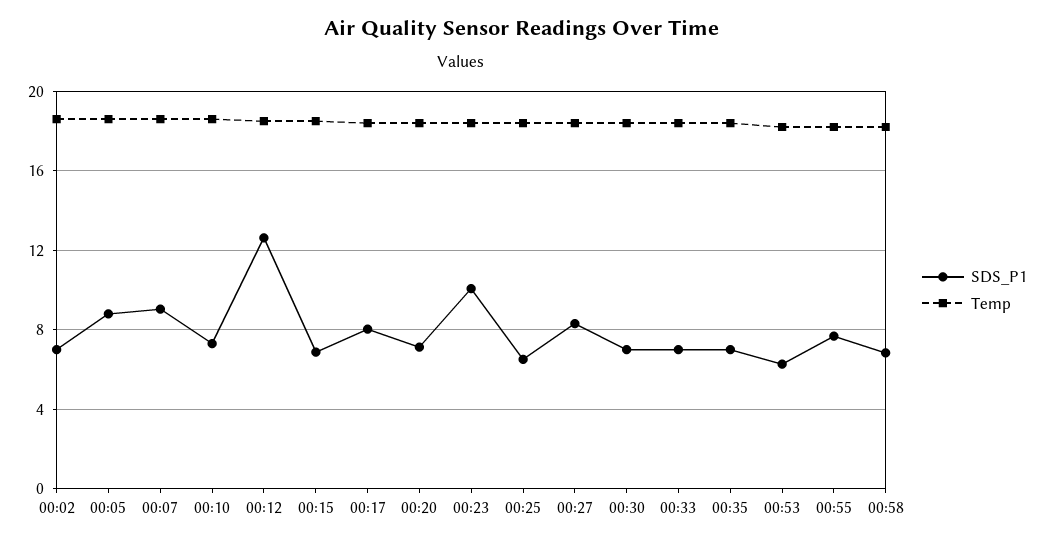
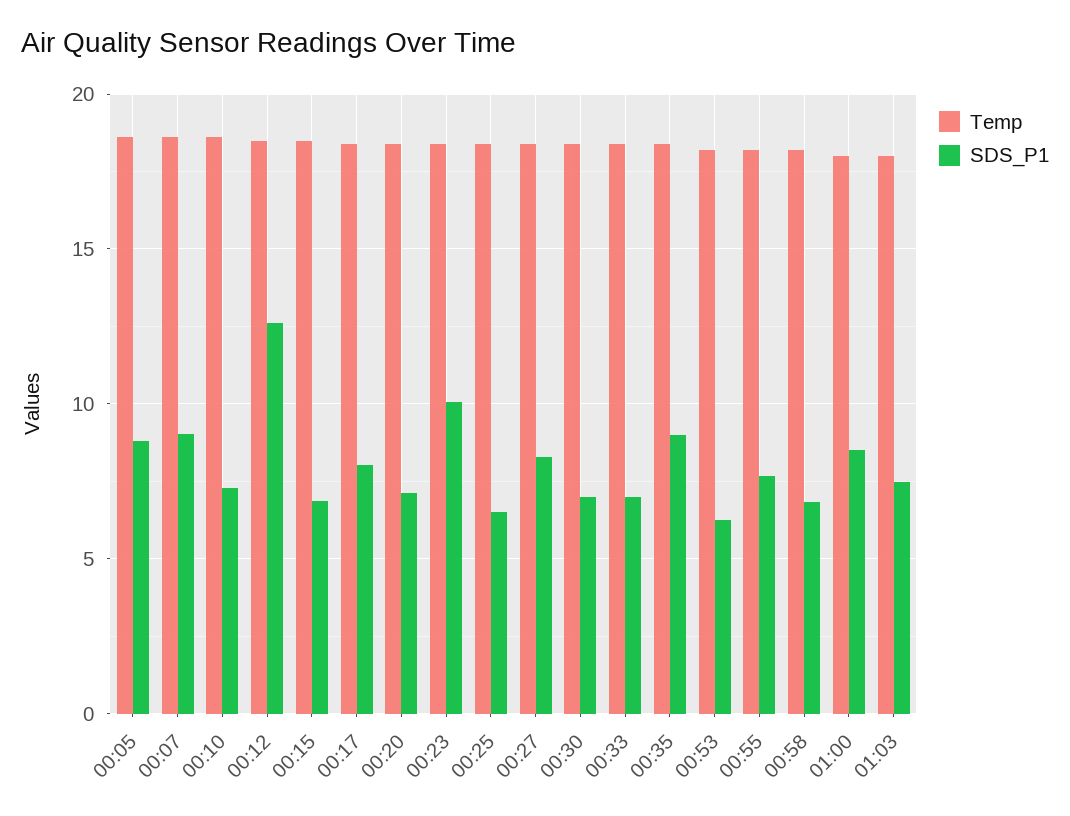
SDS_P1, 00:02: 7 -> none
Temp, 00:02: 18.5 -> none
SDS_P1, 00:35: 7 -> 9
Temp, 01:00: none -> 18
SDS_P1, 01:00: none -> 8.5
Temp, 01:03: none -> 18
SDS_P1, 01:03: none -> 7.5

